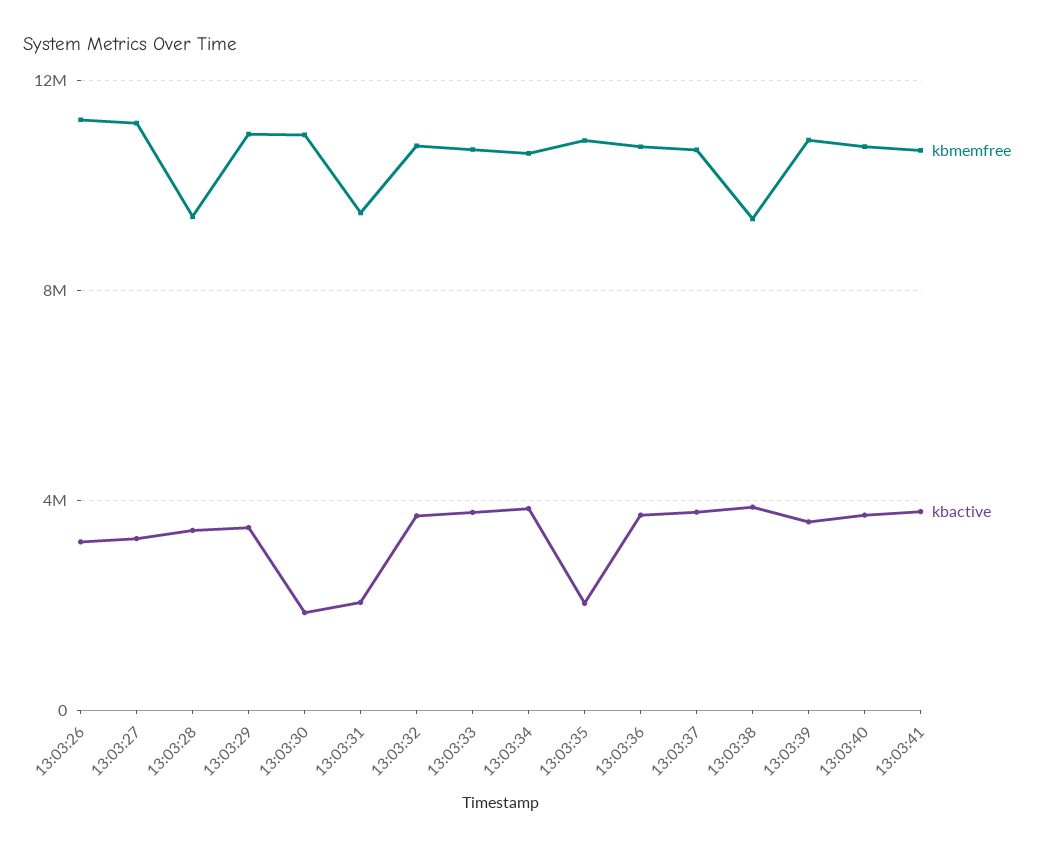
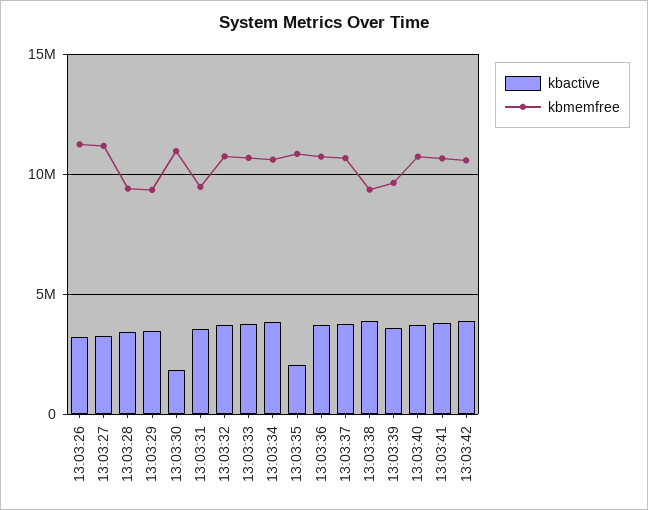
kbmemfree, 13:03:29: 11000000 -> 9500000
kbactive, 13:03:31: 2000000 -> 3500000
kbmemfree, 13:03:39: 11000000 -> 9500000
kbactive, 13:03:42: none -> 4000000
kbmemfree, 13:03:42: none -> 10500000

